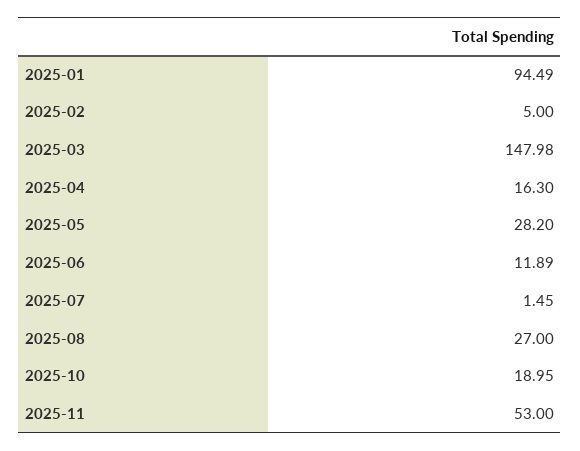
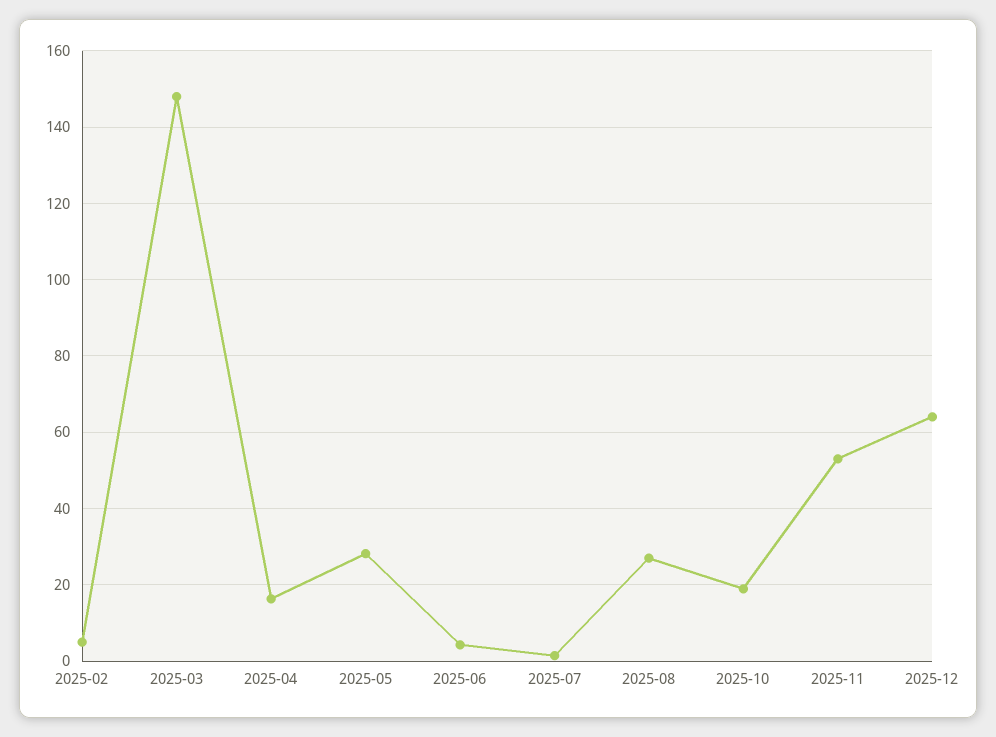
2025-01: 94.49 -> none
2025-06: 11.89 -> 4
2025-12: none -> 64

